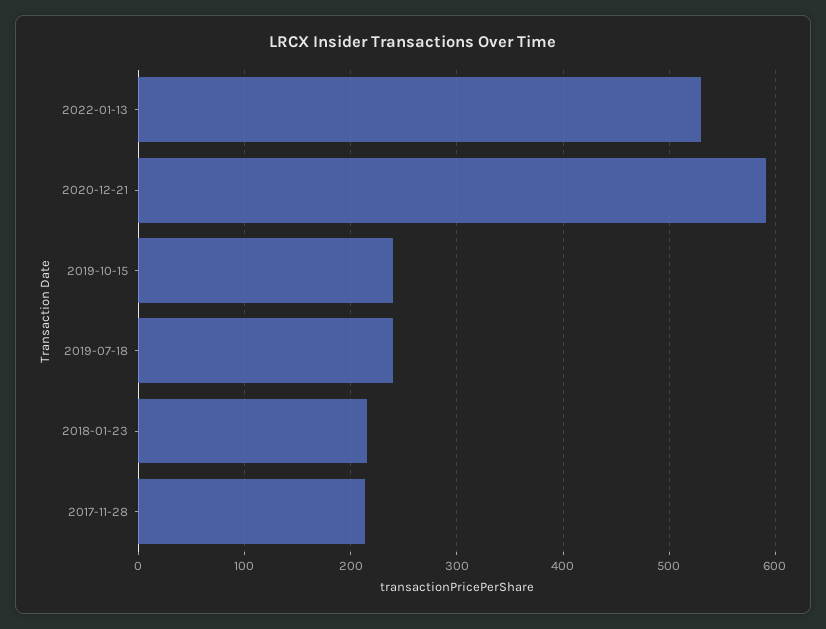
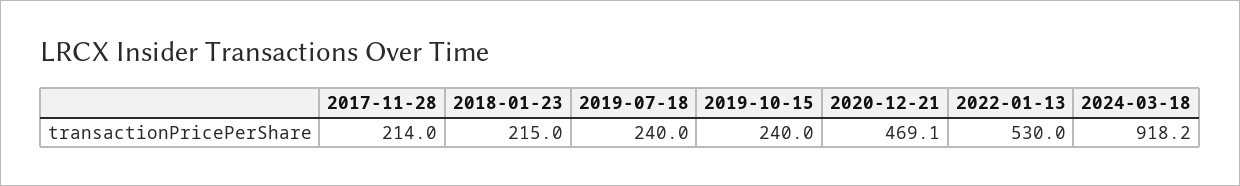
2020-12-21: 590 -> 469.1
2024-03-18: none -> 918.2

